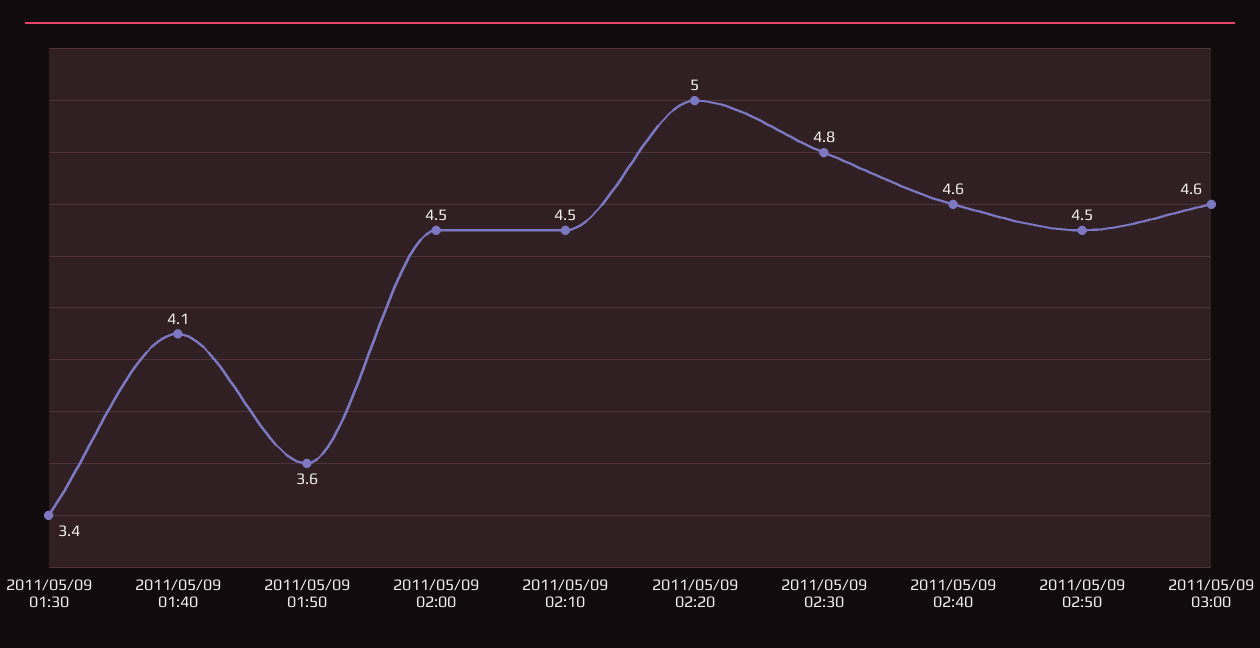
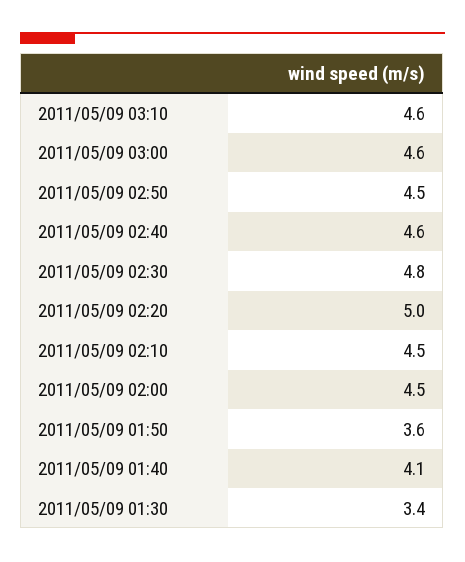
2011/05/09 03:10: none -> 4.6

